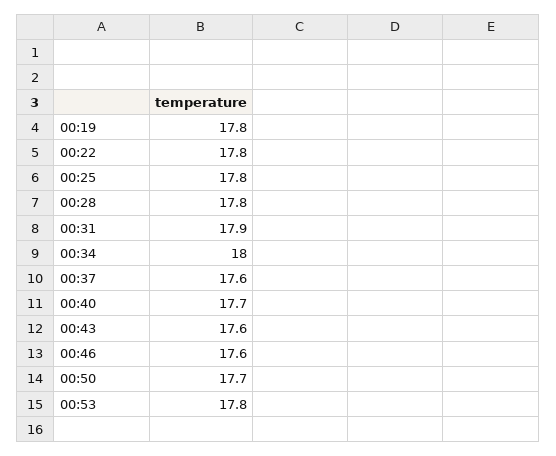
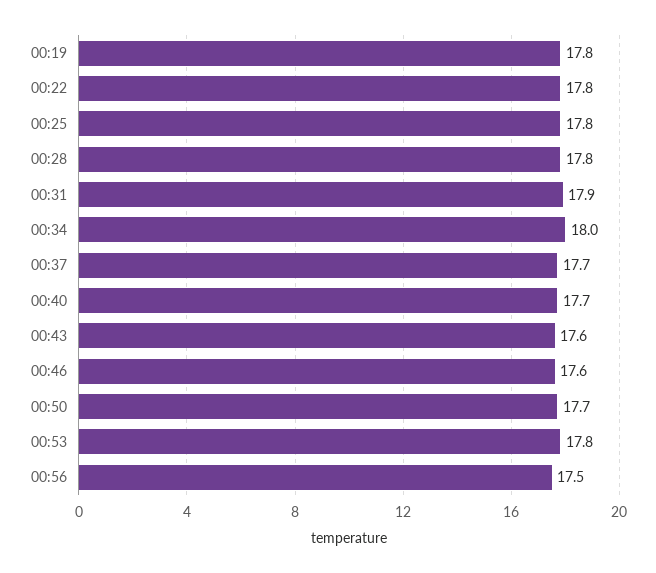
00:37: 17.6 -> 17.7
00:56: none -> 17.5

